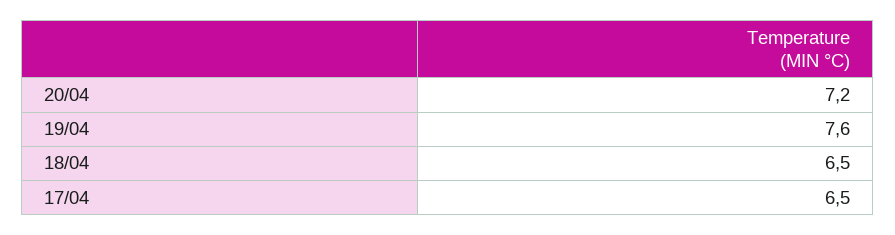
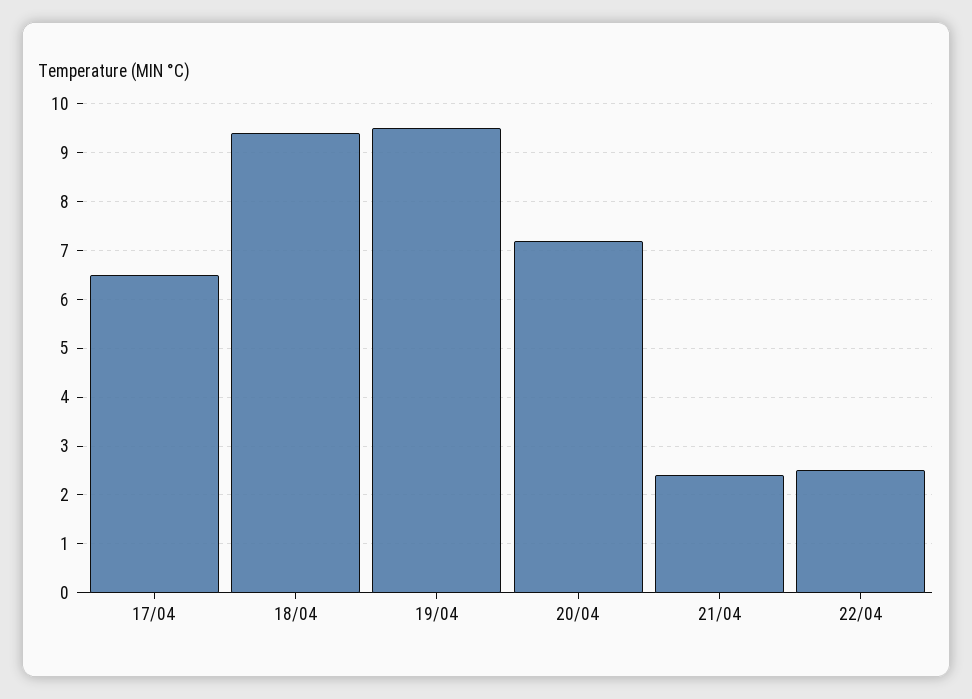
19/04: 7.6 -> 9.5
18/04: 6.5 -> 9.5
21/04: none -> 2.5
22/04: none -> 2.5

